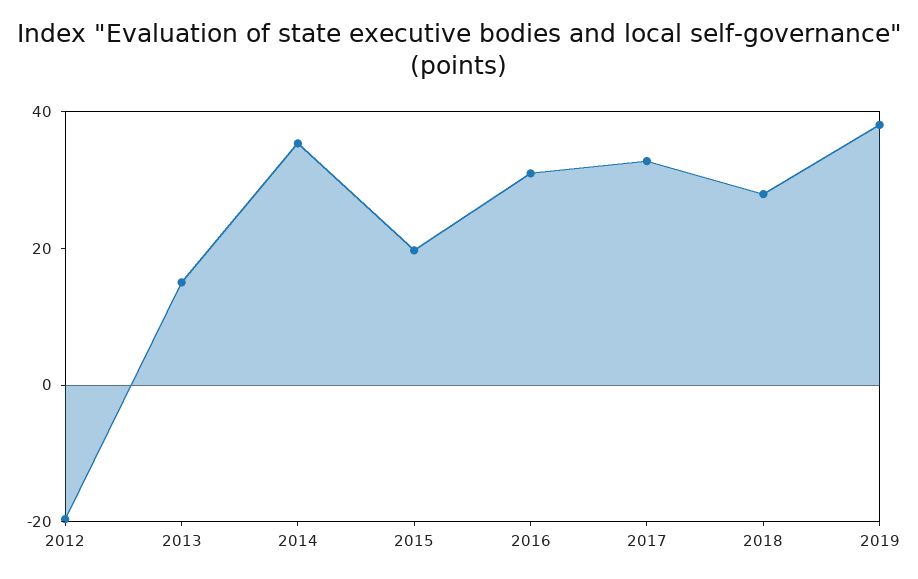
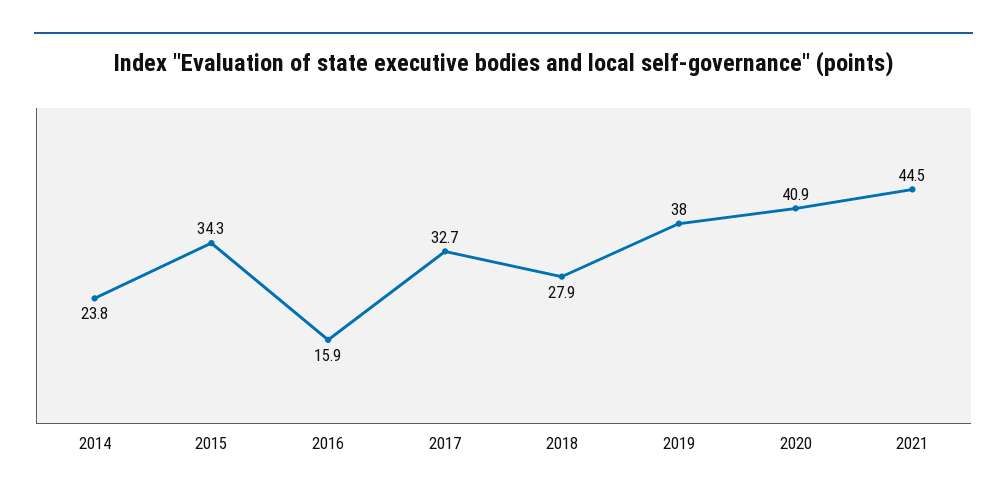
2012: -20 -> none
2013: 15 -> none
2014: 35 -> 23.8
2015: 20 -> 34.3
2016: 30 -> 15.9
2020: none -> 40.9
2021: none -> 44.5

